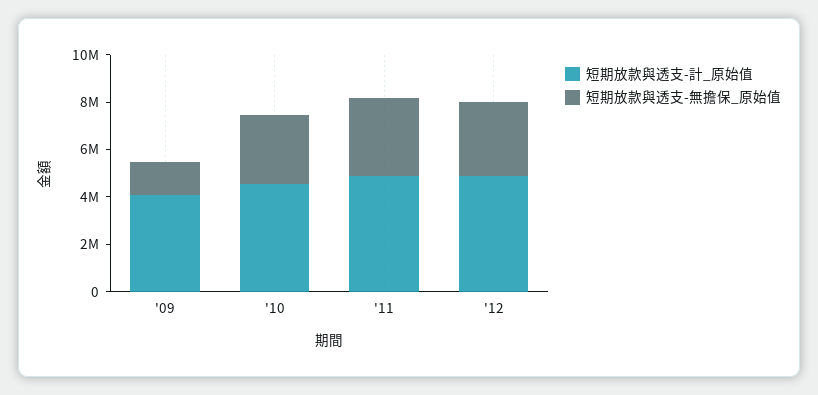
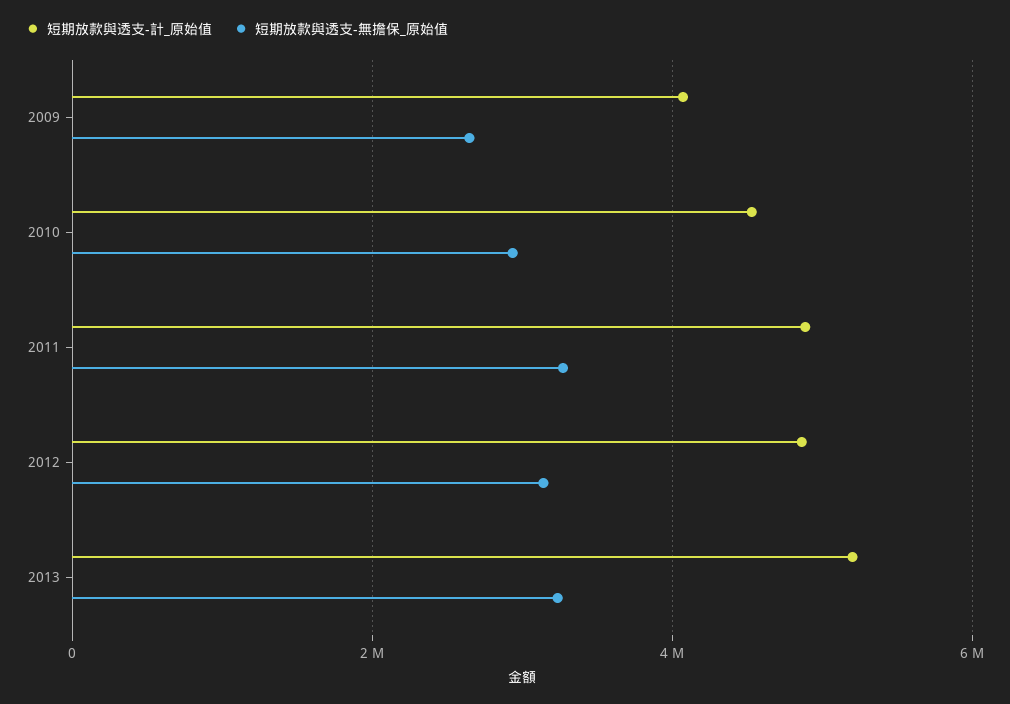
短期放款與透支-無擔保_原始值, '09: 1500000 -> 2600000
短期放款與透支-計_原始值, 2013: none -> 5200000
短期放款與透支-無擔保_原始值, 2013: none -> 3200000

